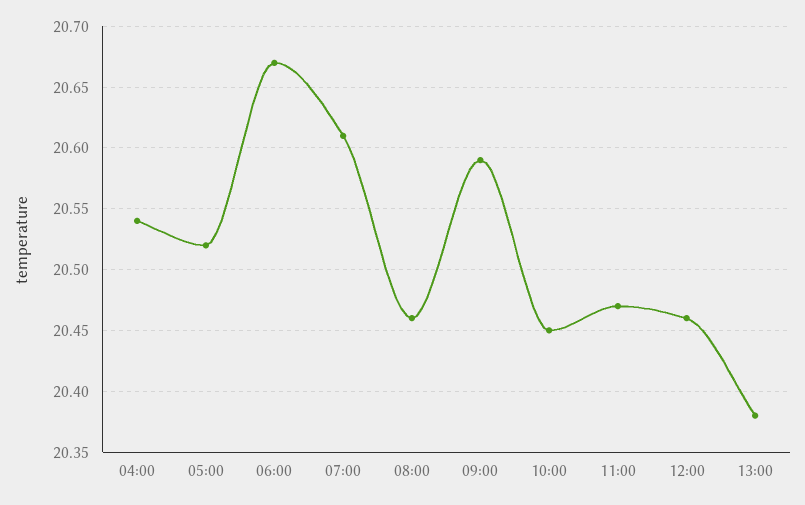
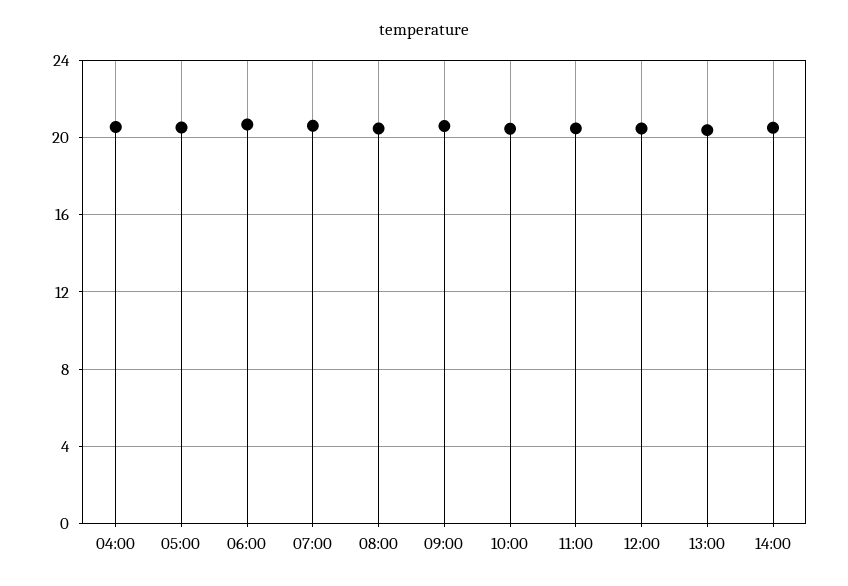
14:00: none -> 20.5

